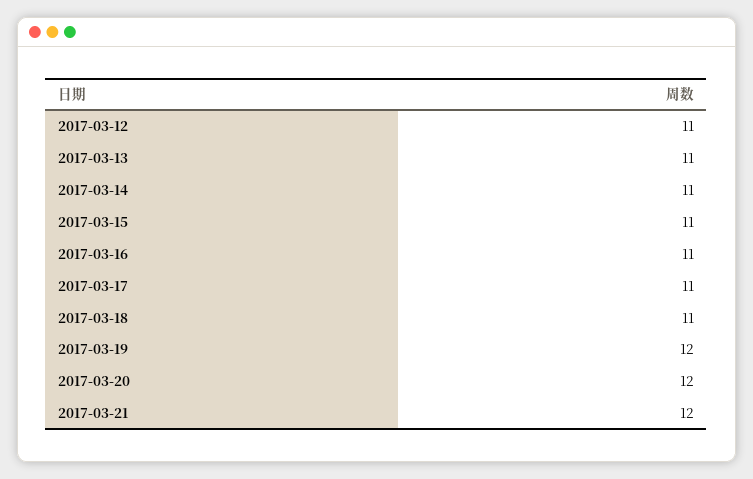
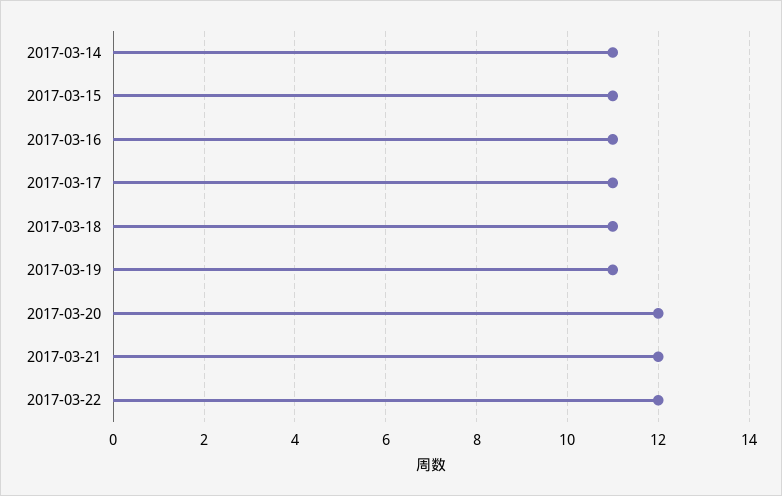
2017-03-12: 11 -> none
2017-03-13: 11 -> none
2017-03-19: 12 -> 11
2017-03-22: none -> 12

